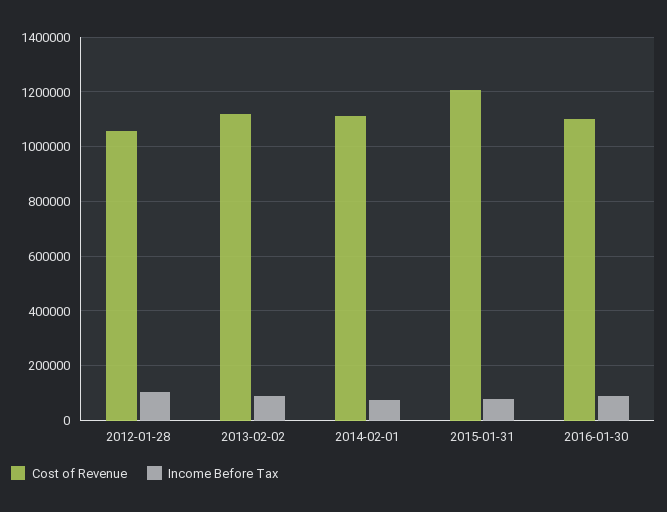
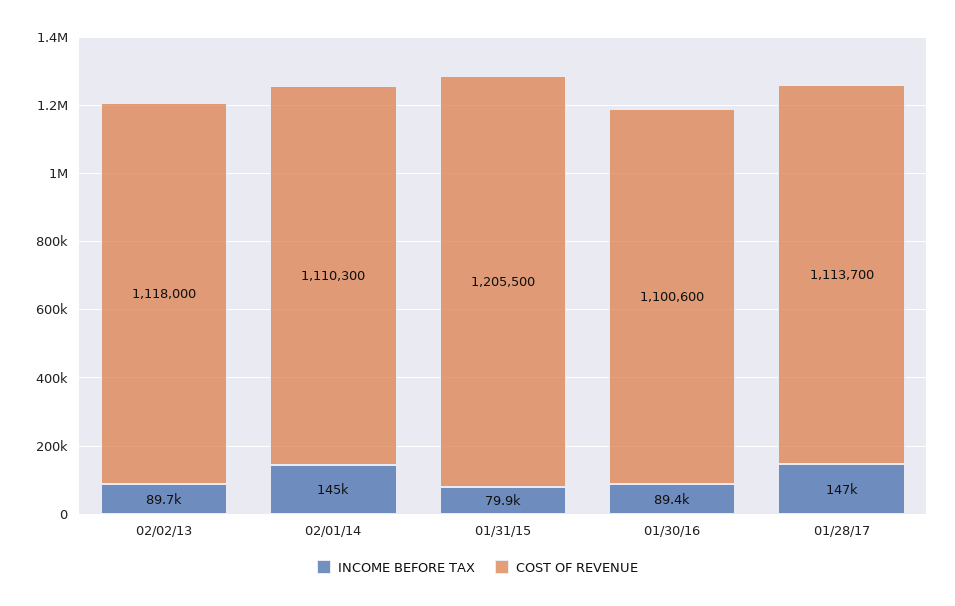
Cost of Revenue, 2012-01-28: 1050000 -> none
Income Before Tax, 2012-01-28: 100000 -> none
Income Before Tax, 2014-02-01: 75000 -> 145000
Income Before Tax, 01/28/17: none -> 147000
Cost of Revenue, 01/28/17: none -> 1113700

